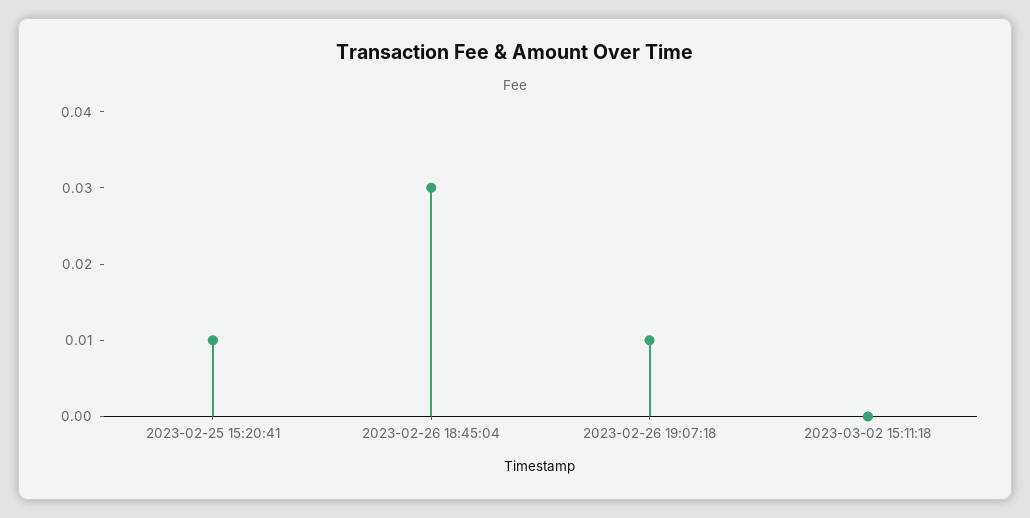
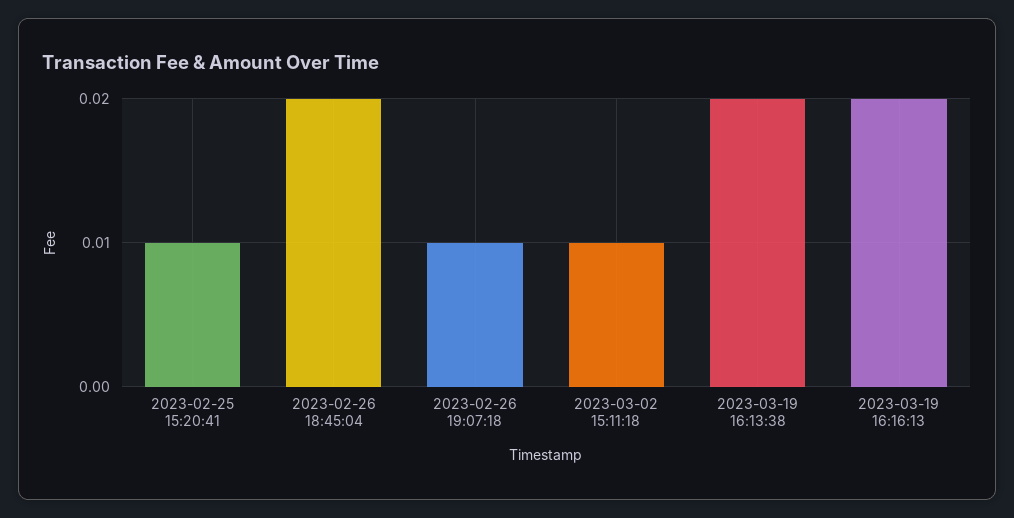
2023-02-26 18:45:04: 0.03 -> 0.02
2023-03-02 15:11:18: 0 -> 0.01
2023-03-19 16:13:38: none -> 0.02
2023-03-19 16:16:13: none -> 0.02

